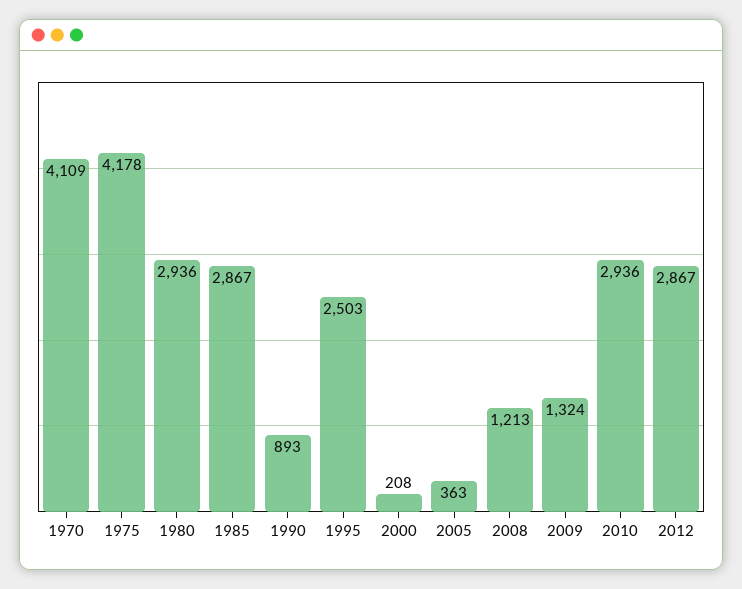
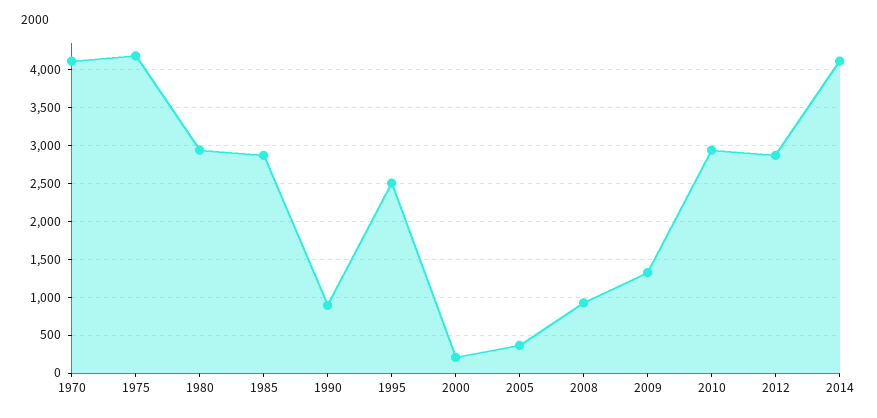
2008: 1213 -> 900
2014: none -> 4100

